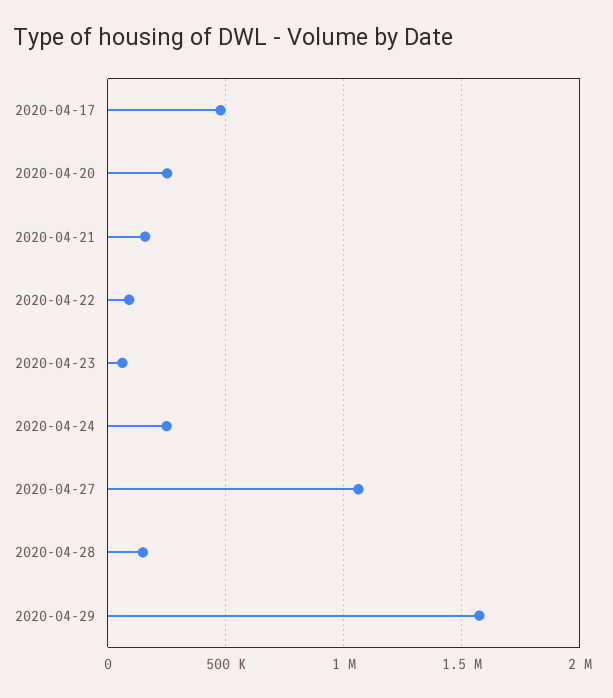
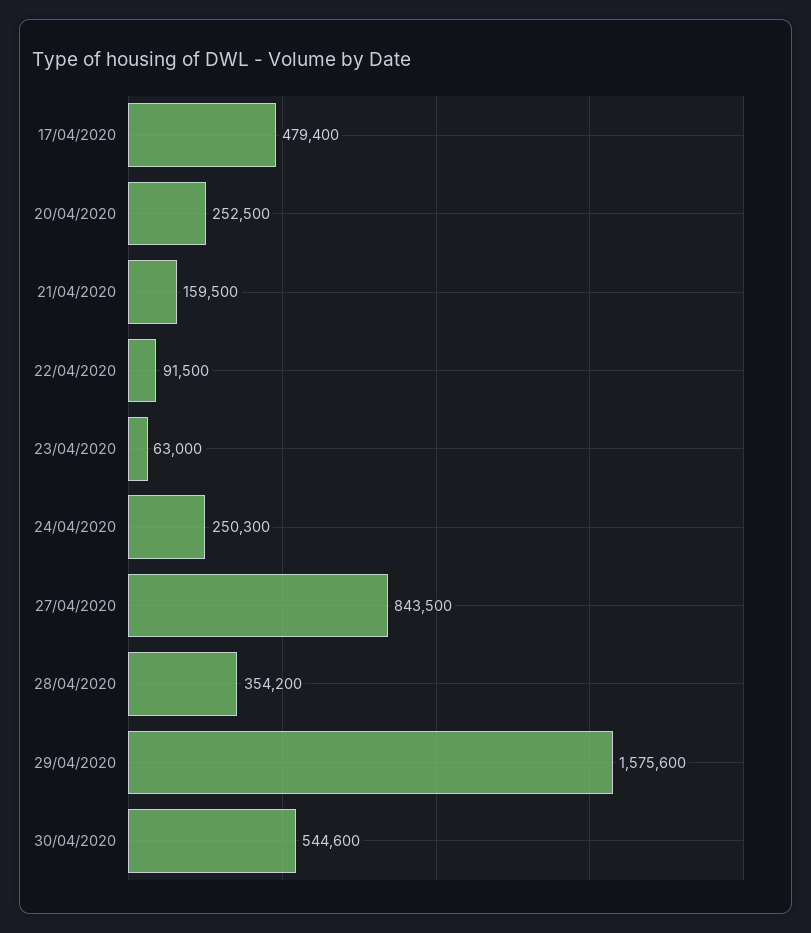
2020-04-27: 1050000 -> 843500
2020-04-28: 150000 -> 354200
30/04/2020: none -> 544600

